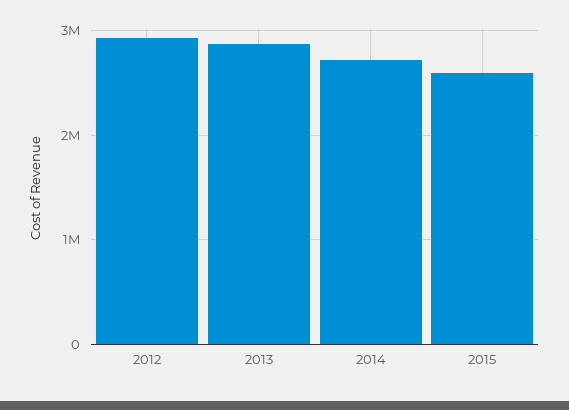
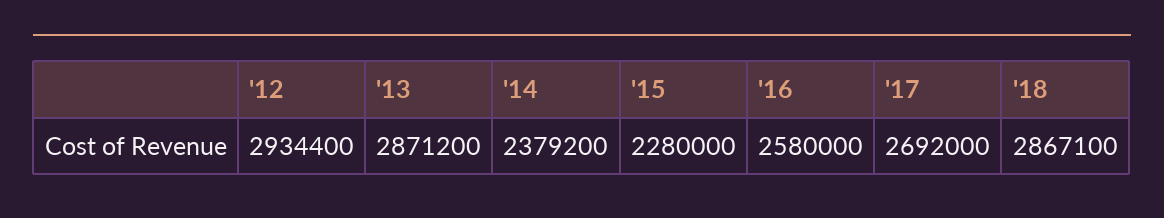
2014: 2700000 -> 2379200
2015: 2600000 -> 2280000
'16: none -> 2580000
'17: none -> 2692000
'18: none -> 2867100

